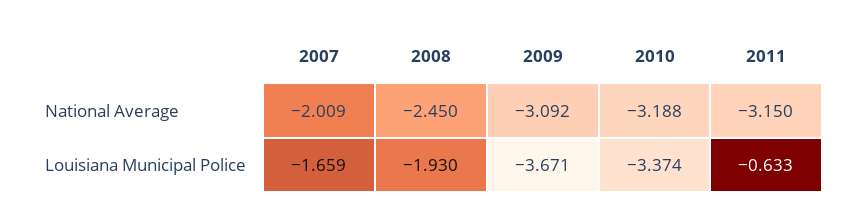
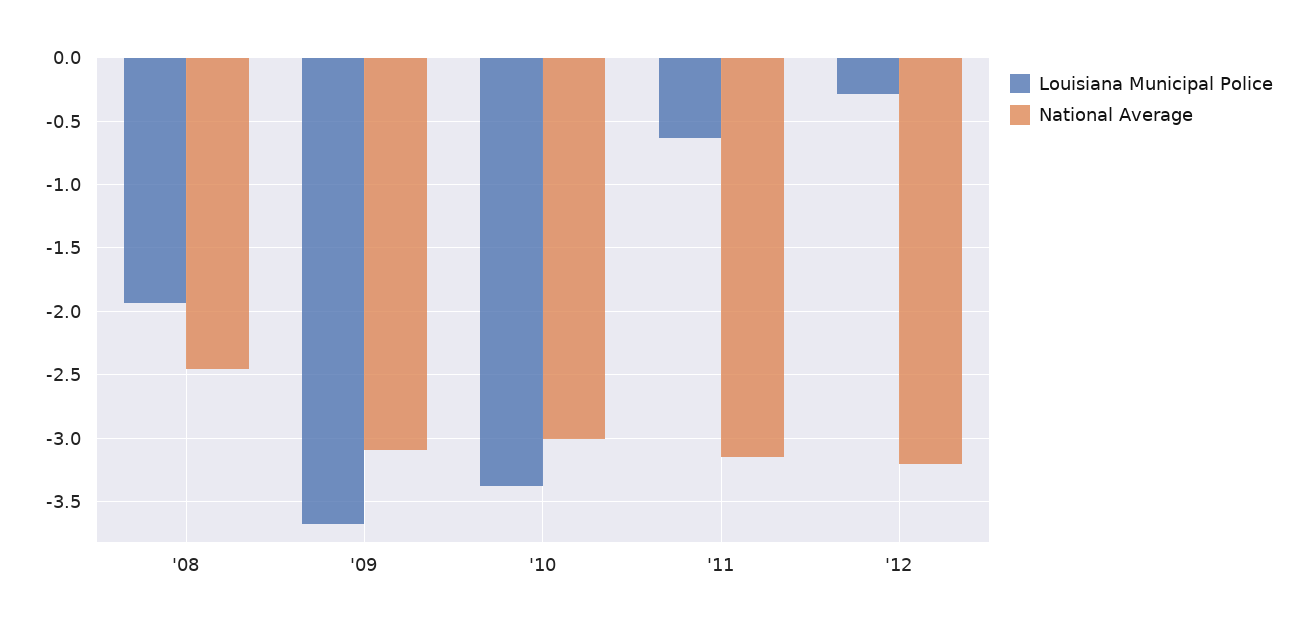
National Average, 2007: -2.009 -> none
National Average, 2010: -3.188 -> -3
Louisiana Municipal Police, 2007: -1.659 -> none
Louisiana Municipal Police, '12: none -> -0.3
National Average, '12: none -> -3.2

